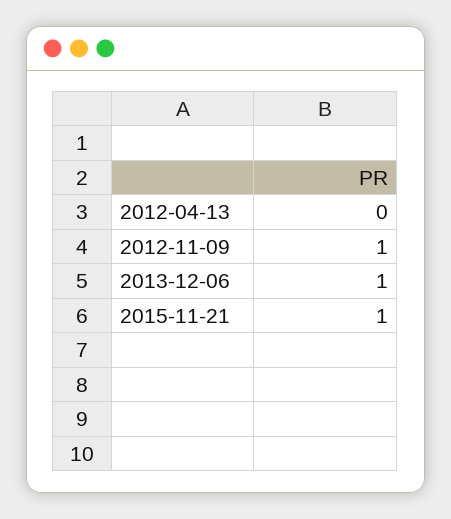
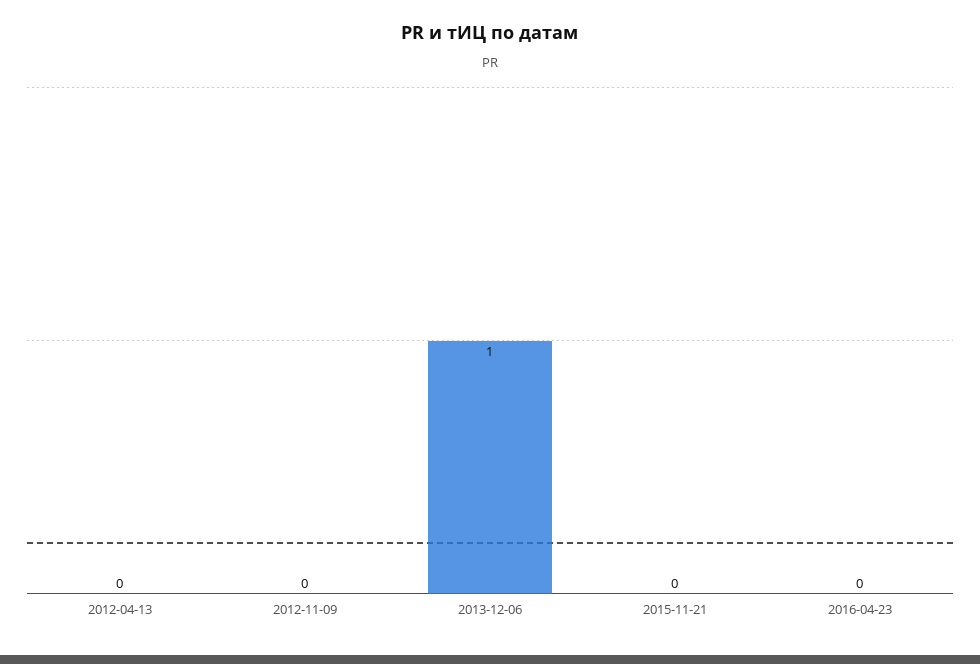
2012-11-09: 1 -> 0
2015-11-21: 1 -> 0
2016-04-23: none -> 0

